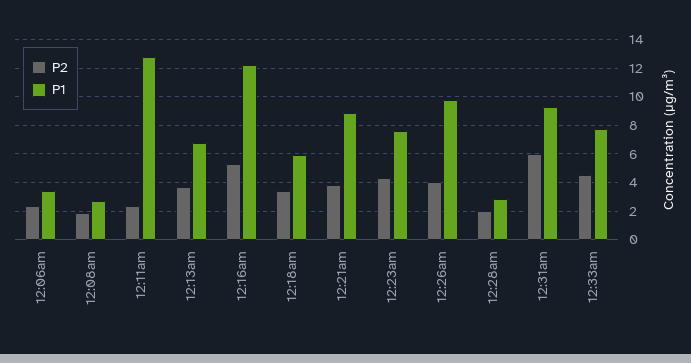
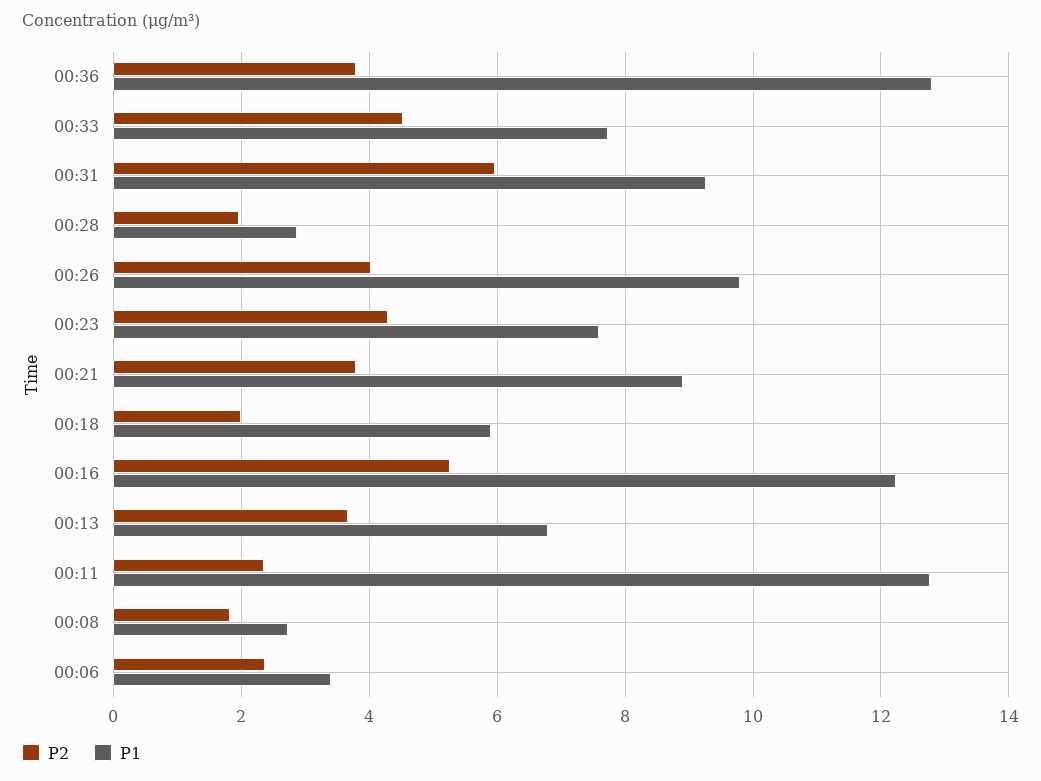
P2, 12:18am: 3.5 -> 2
P2, 00:36: none -> 3.8
P1, 00:36: none -> 12.8

